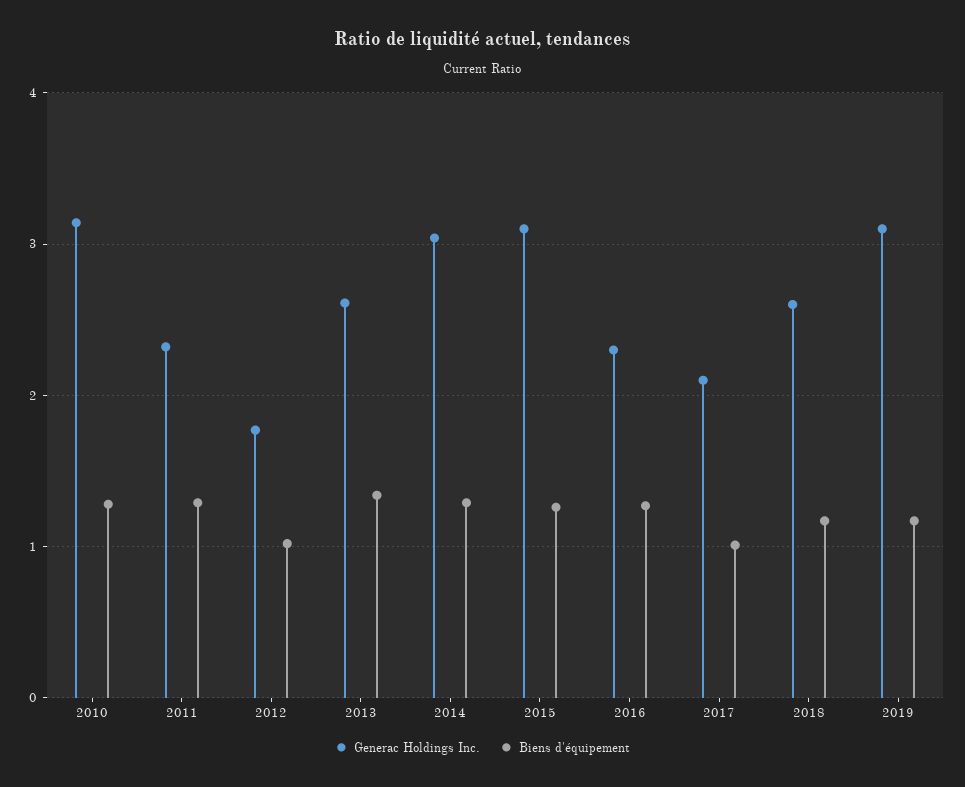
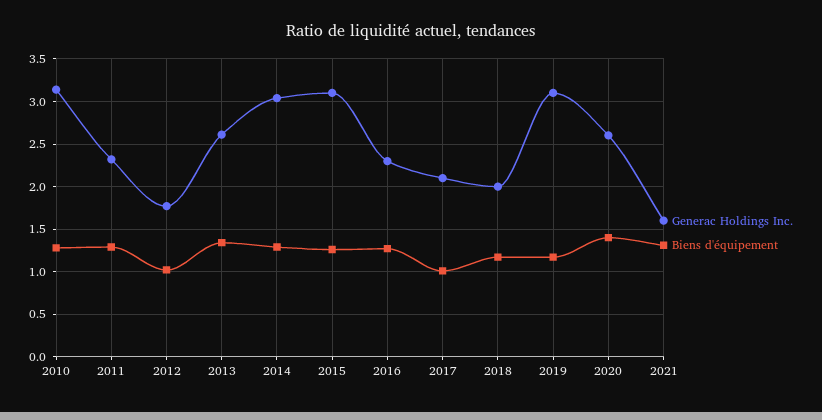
Generac Holdings Inc., 2018: 2.6 -> 2
Generac Holdings Inc., 2020: none -> 2.6
Biens d'équipement, 2020: none -> 1.4
Generac Holdings Inc., 2021: none -> 1.6
Biens d'équipement, 2021: none -> 1.3

